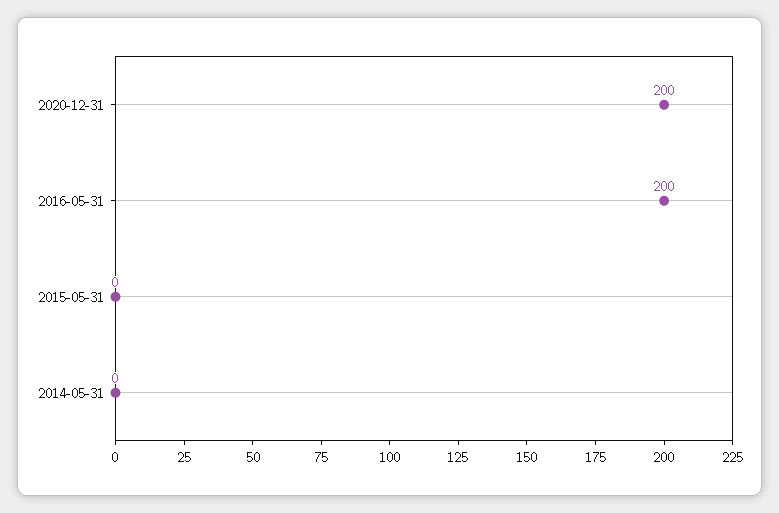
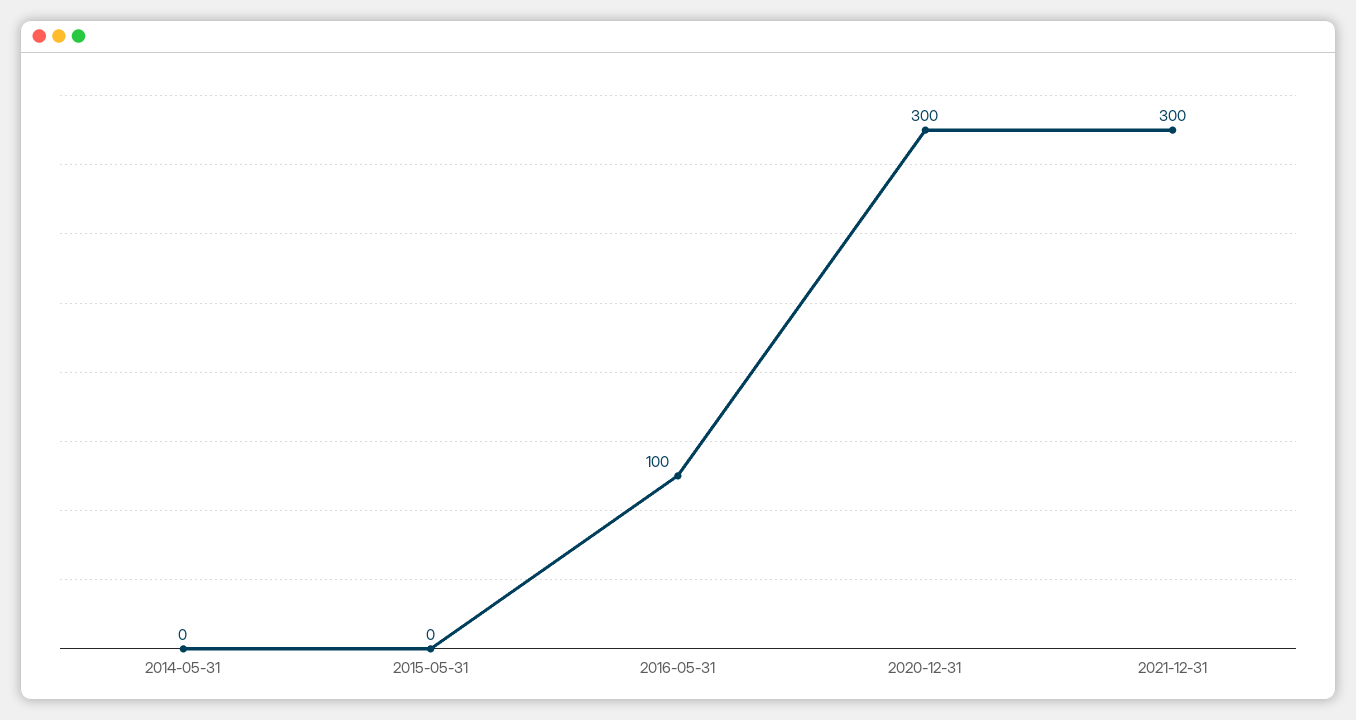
2020-12-31: 200 -> 300
2016-05-31: 200 -> 100
2021-12-31: none -> 300

